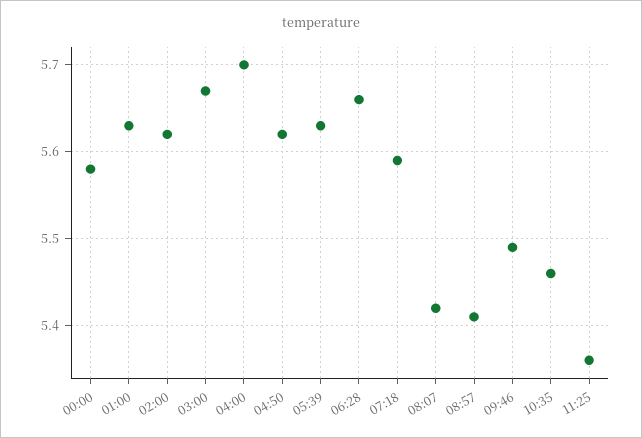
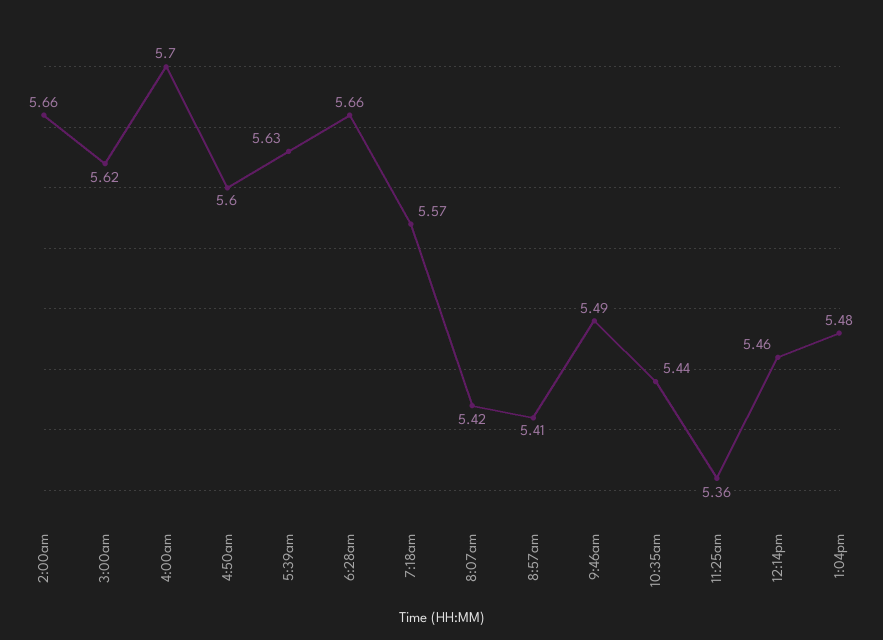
00:00: 5.58 -> none
01:00: 5.63 -> none
02:00: 5.62 -> 5.66
03:00: 5.67 -> 5.62
04:50: 5.62 -> 5.6
07:18: 5.59 -> 5.57
10:35: 5.46 -> 5.44
12:14pm: none -> 5.46
1:04pm: none -> 5.48

